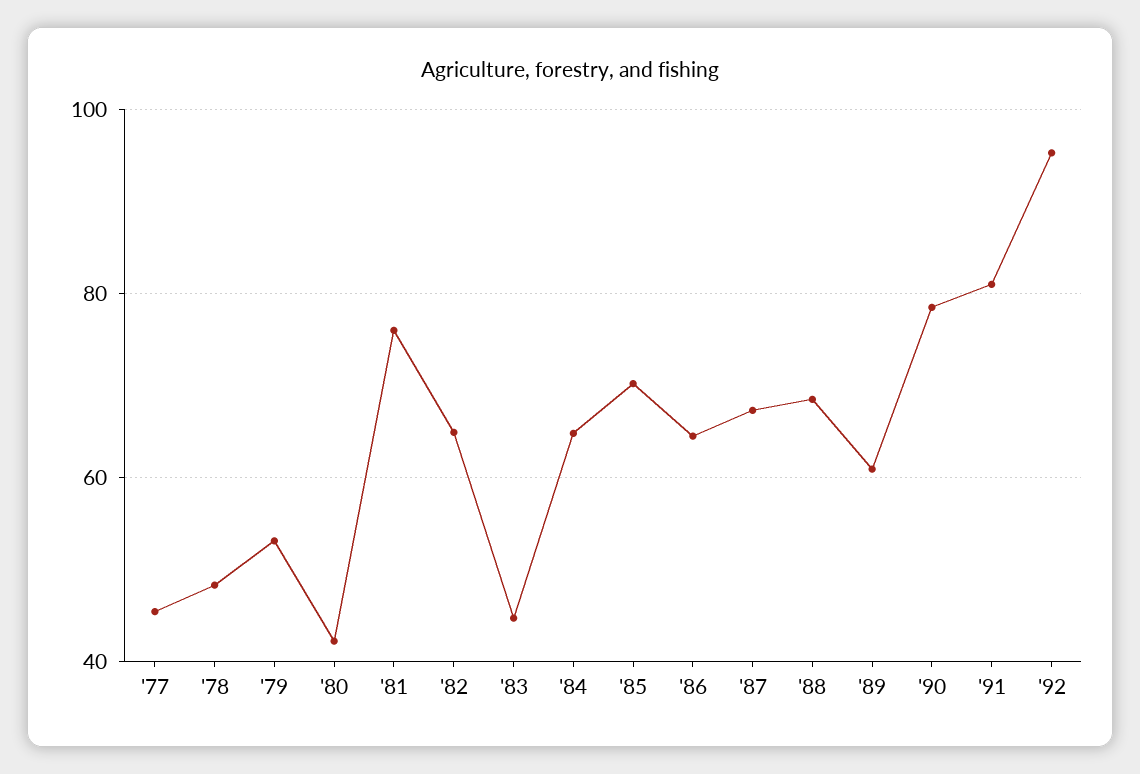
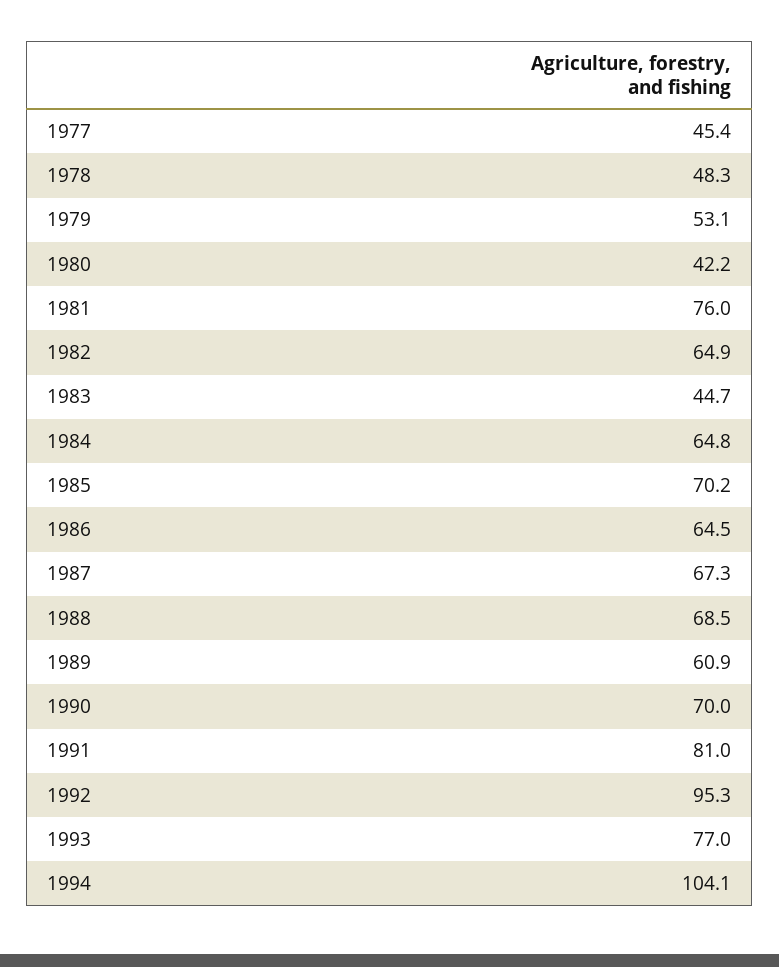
'90: 78 -> 70
1993: none -> 77
1994: none -> 104.1

